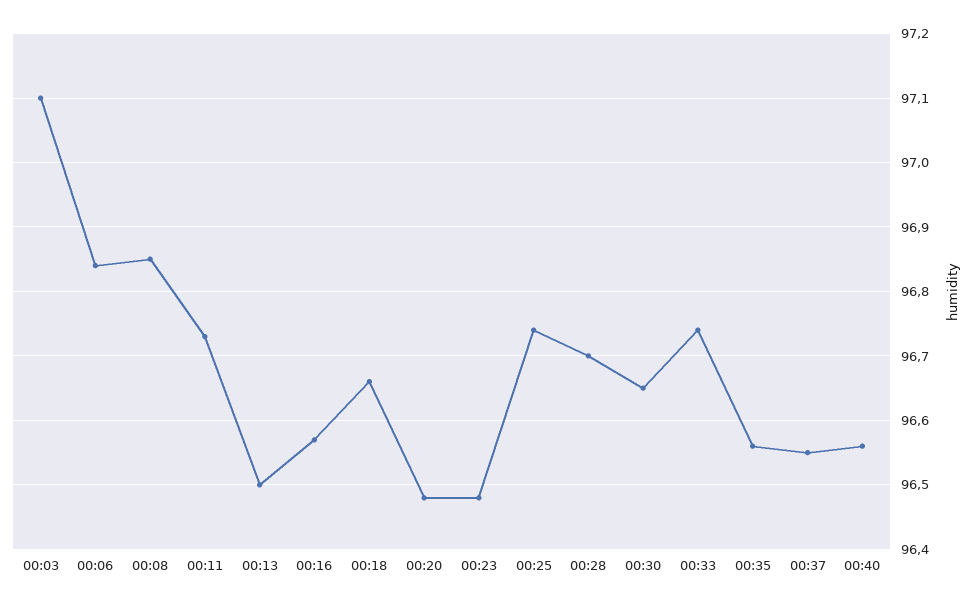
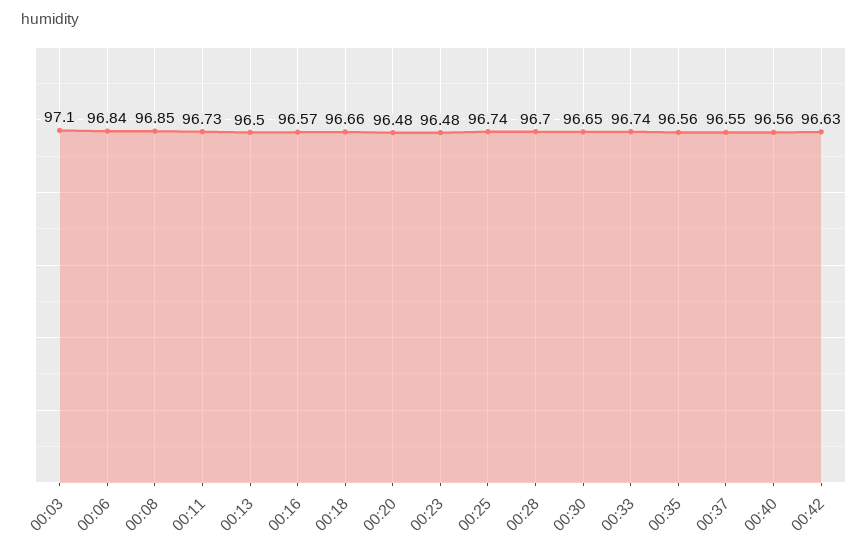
00:42: none -> 96.63

